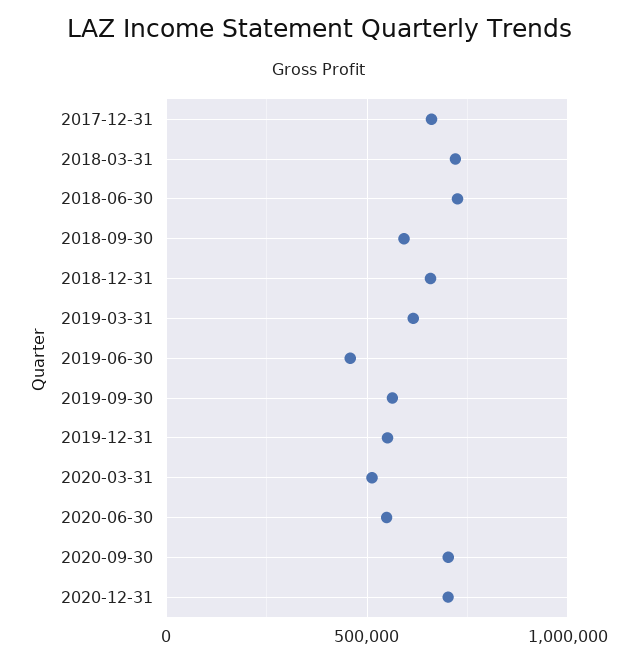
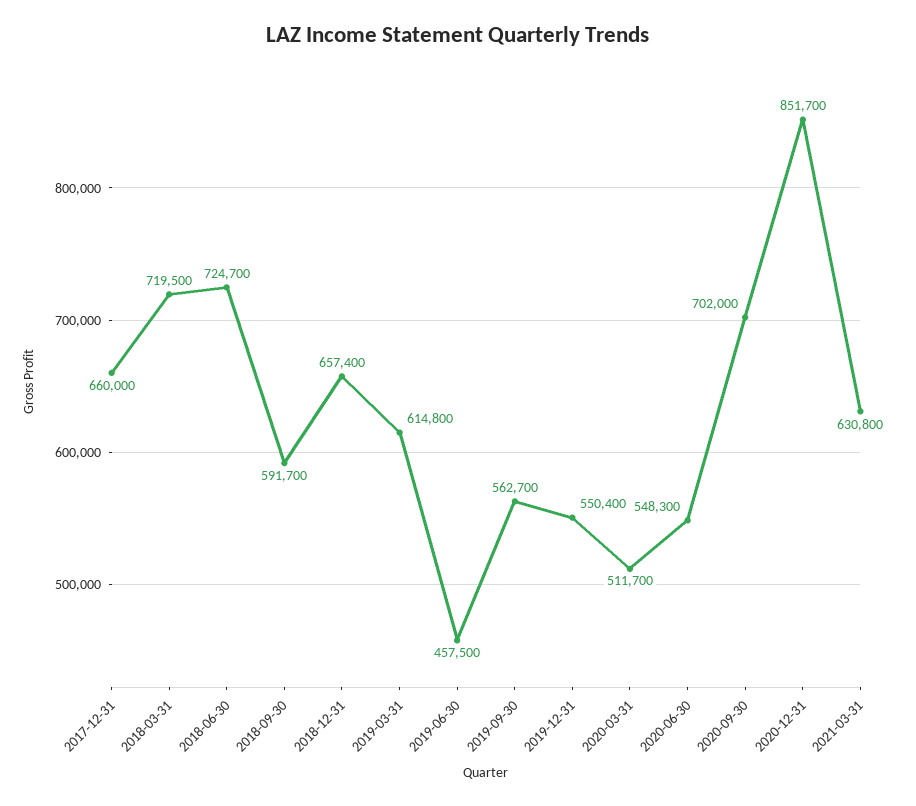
2020-12-31: 700000 -> 851700
2021-03-31: none -> 630800

